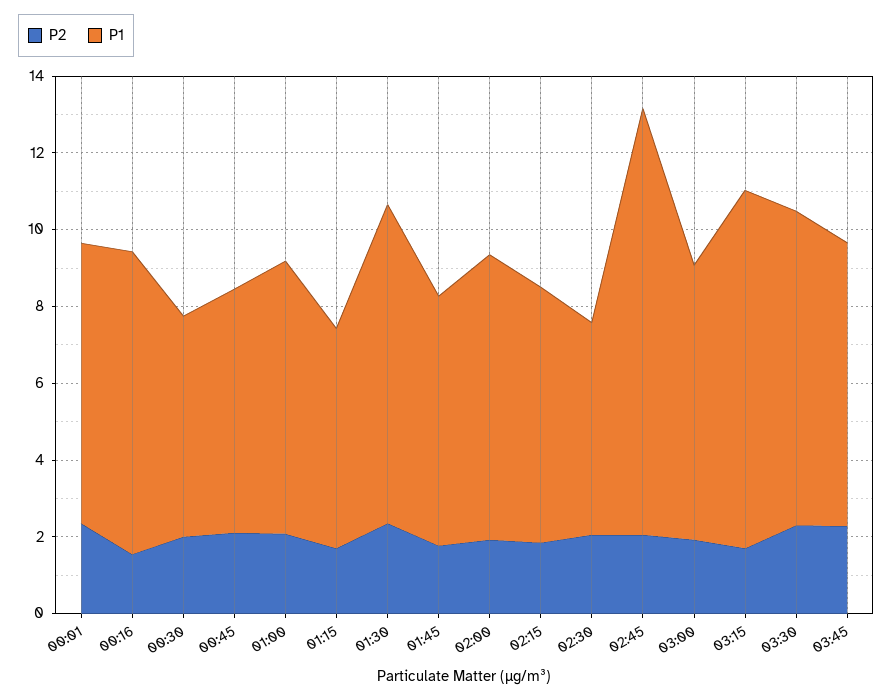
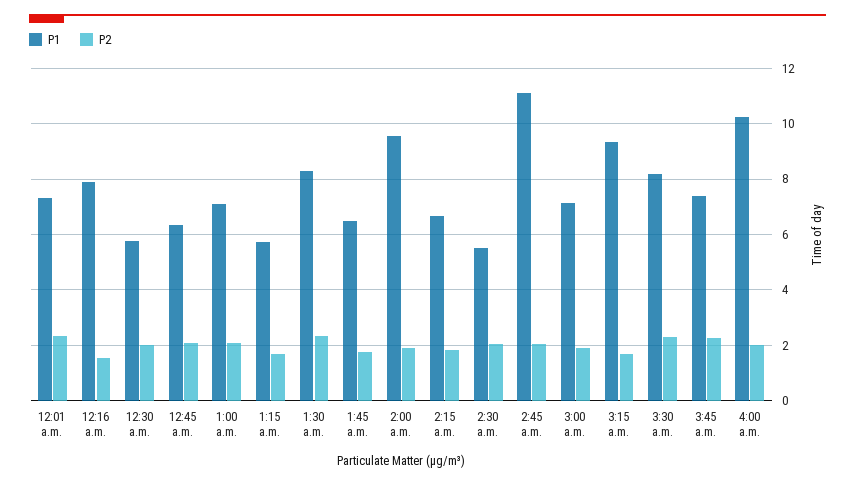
P1, 02:00: 7.5 -> 9.5
P1, 4:00 a.m.: none -> 10.25
P2, 4:00 a.m.: none -> 2

